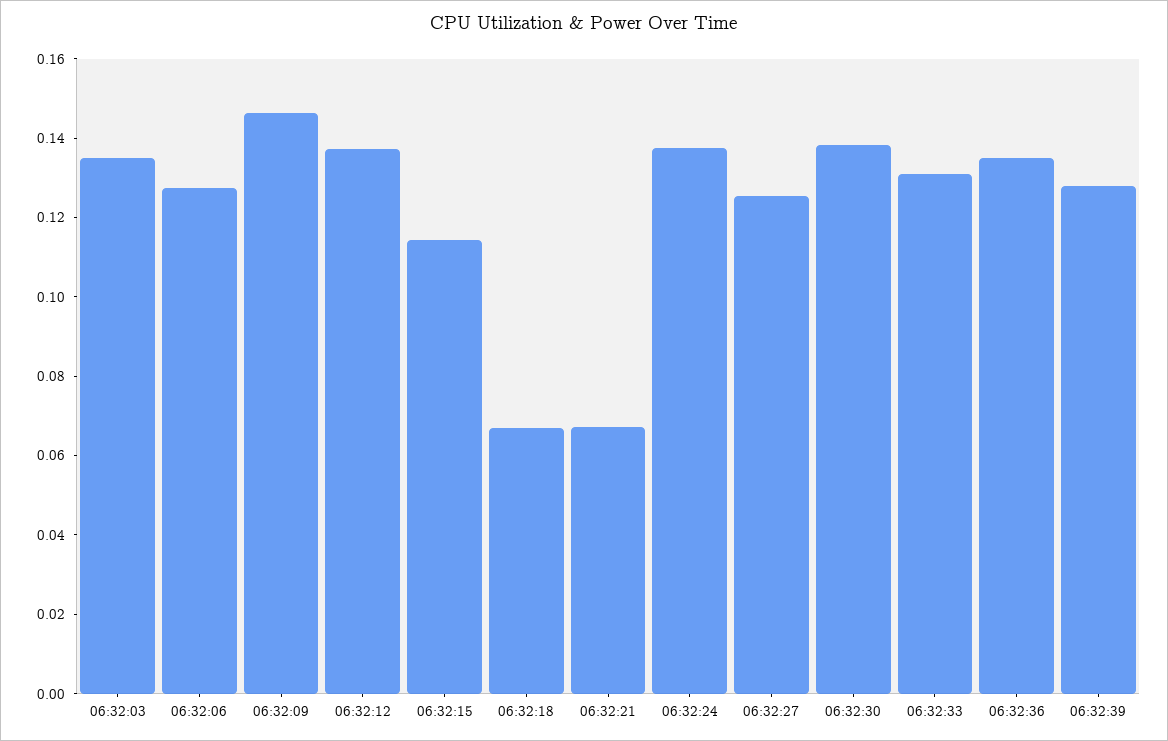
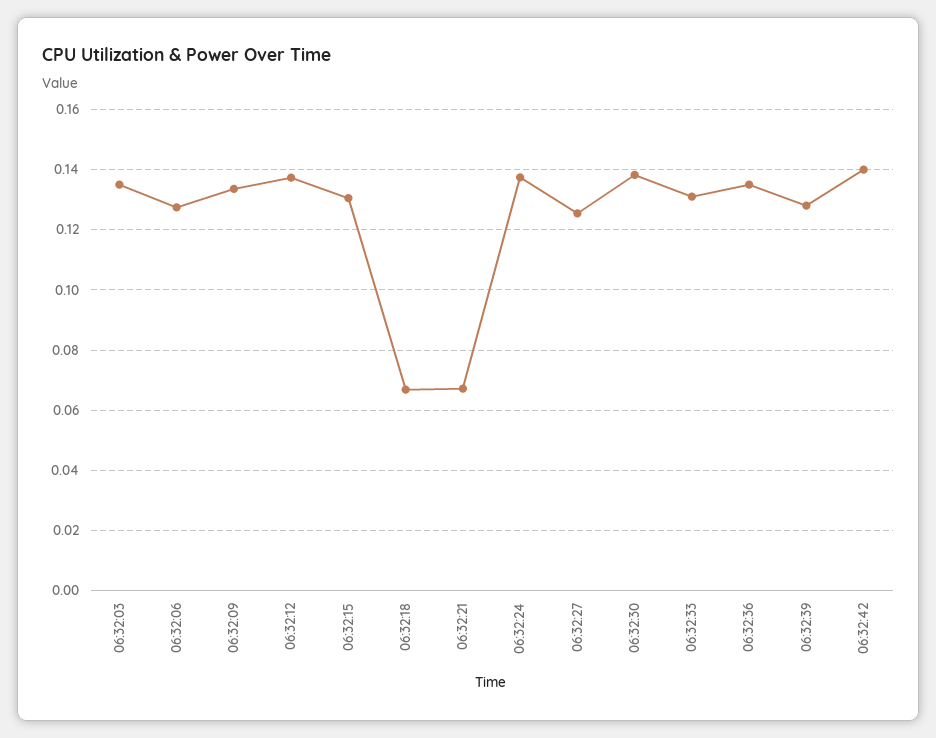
06:32:09: 0.145 -> 0.134
06:32:15: 0.115 -> 0.13
06:32:42: none -> 0.14

